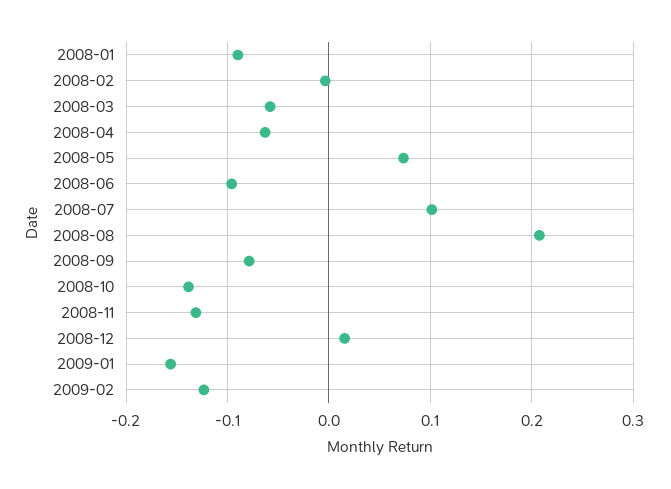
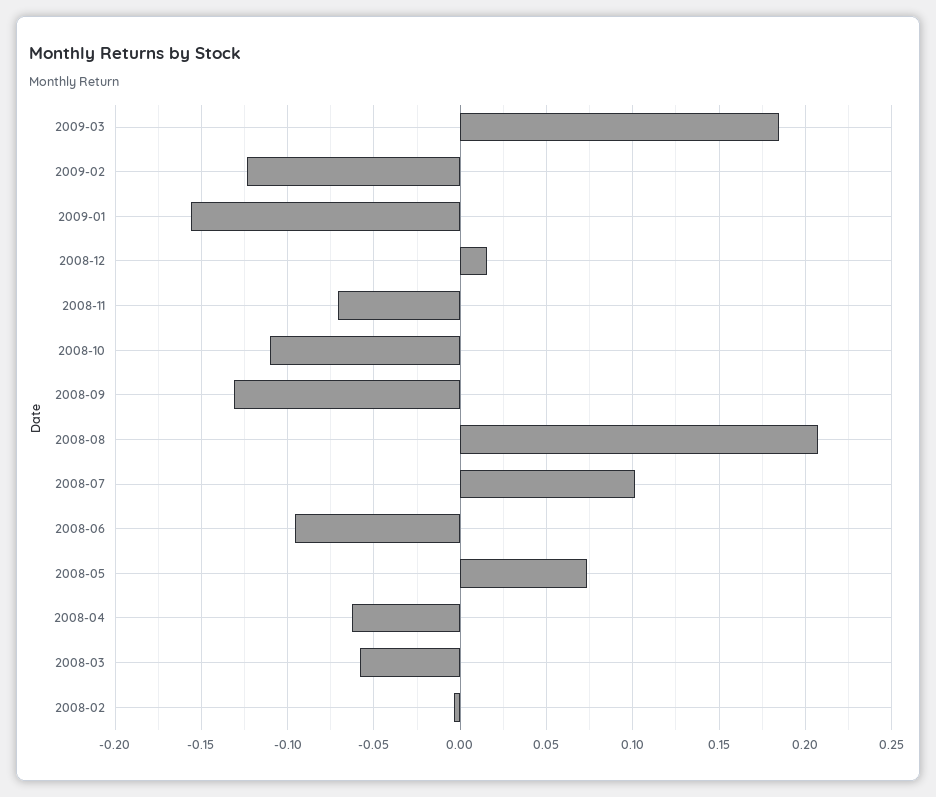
2008-01: -0.09 -> none
2008-09: -0.08 -> -0.13
2008-10: -0.14 -> -0.11
2008-11: -0.13 -> -0.07
2009-03: none -> 0.185

